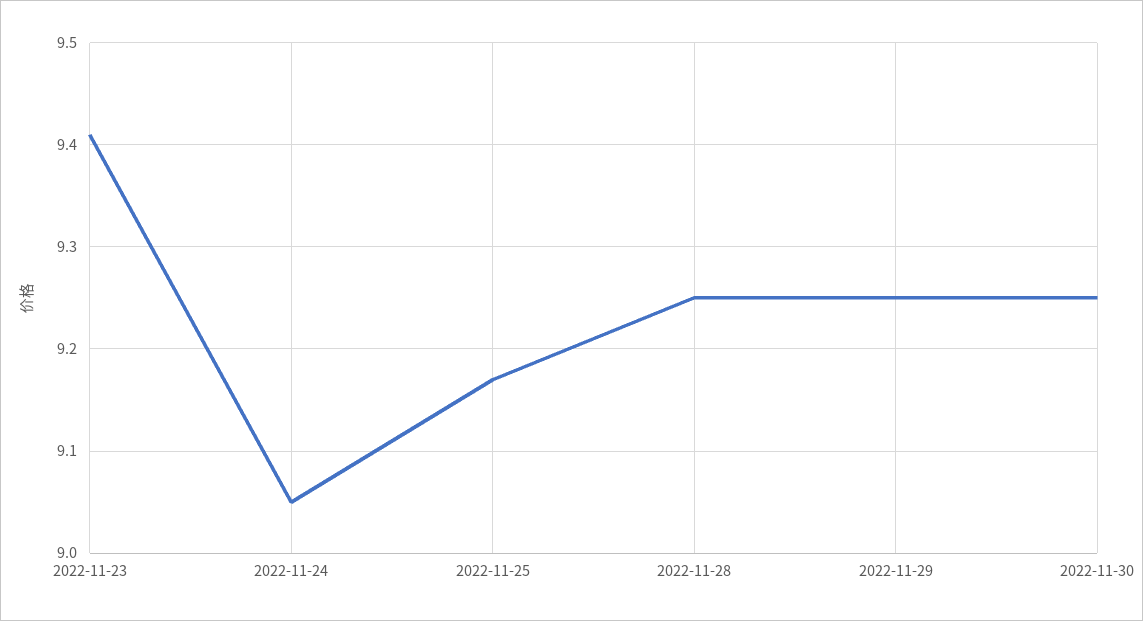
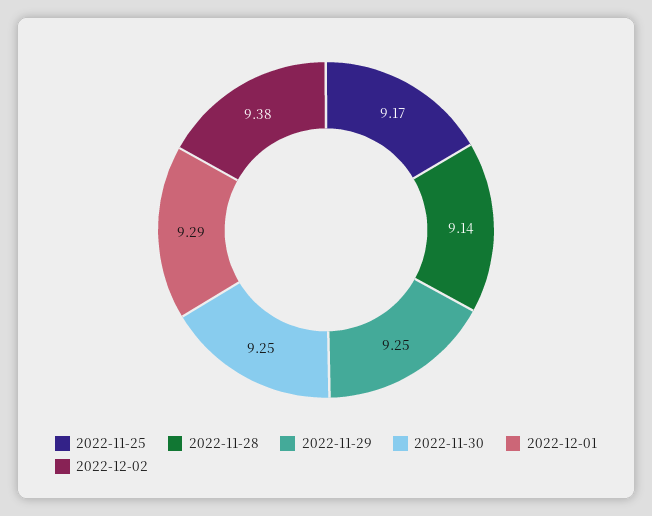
2022-11-23: 9.41 -> none
2022-11-24: 9.05 -> none
2022-11-28: 9.25 -> 9.14
2022-12-01: none -> 9.29
2022-12-02: none -> 9.38

